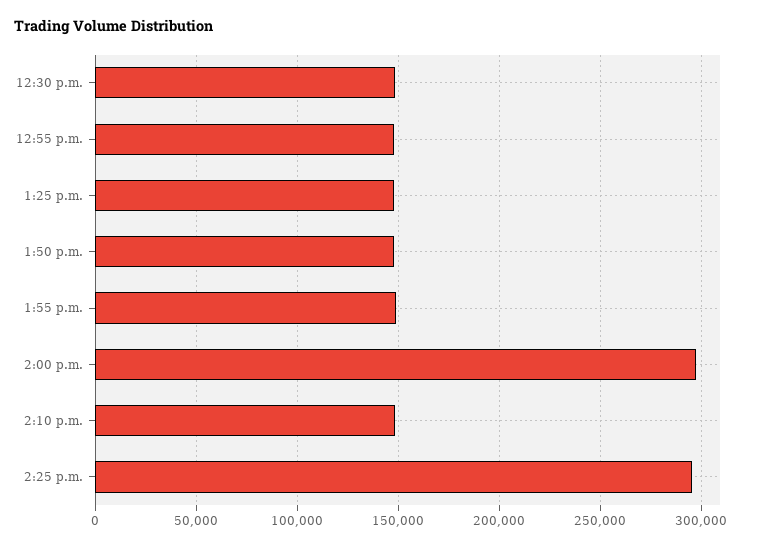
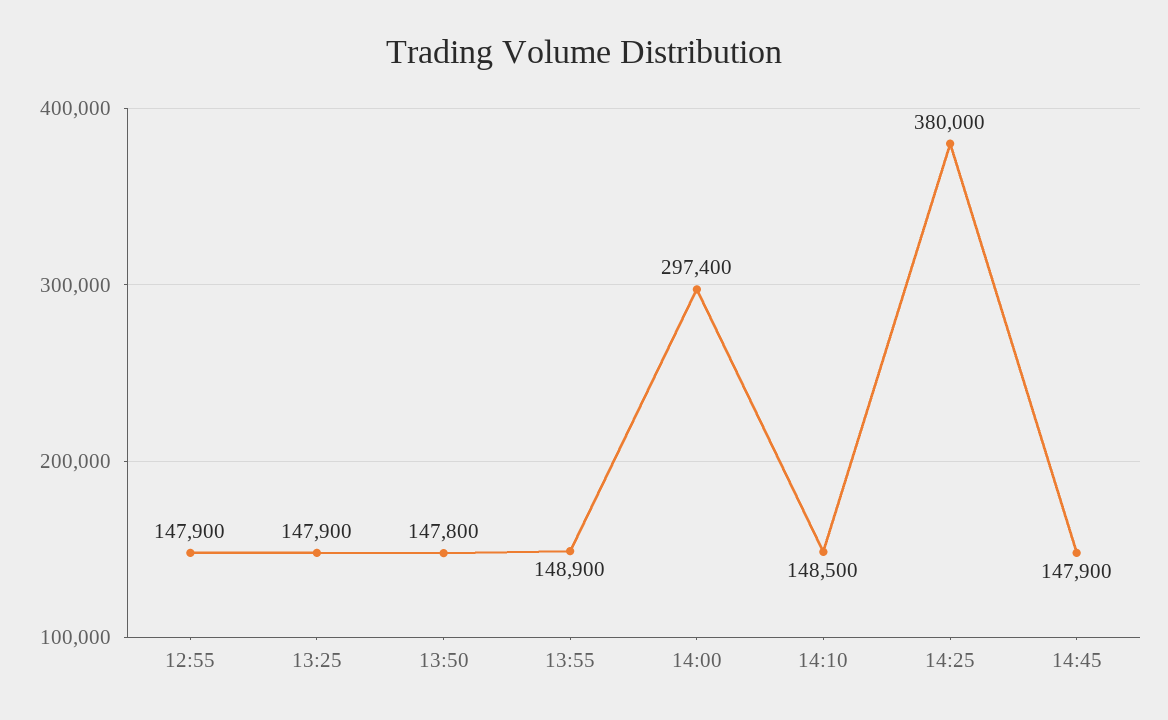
12:30 p.m.: 150000 -> none
2:25 p.m.: 295000 -> 380000
14:45: none -> 147900

